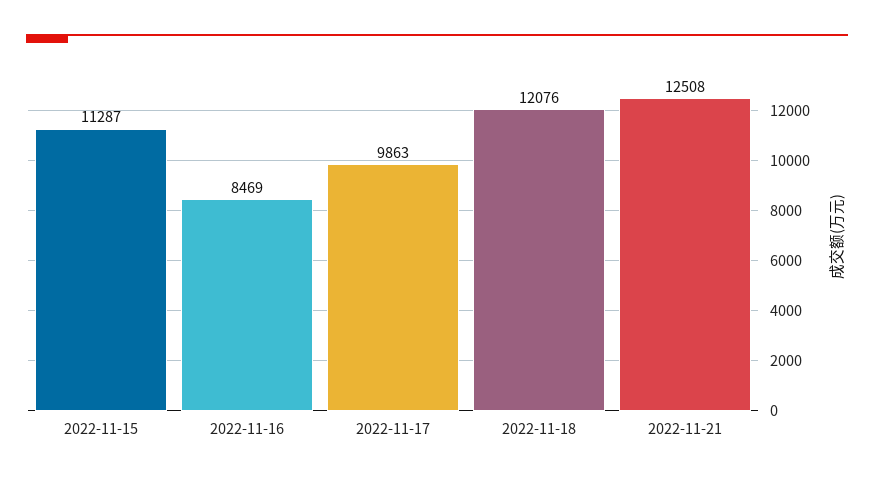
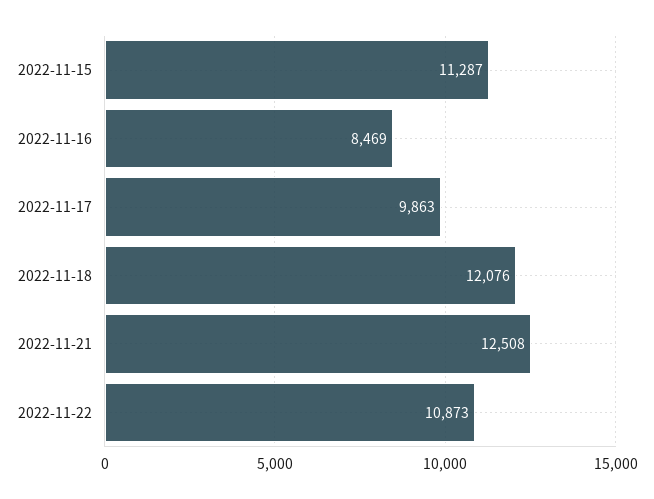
2022-11-22: none -> 10873

